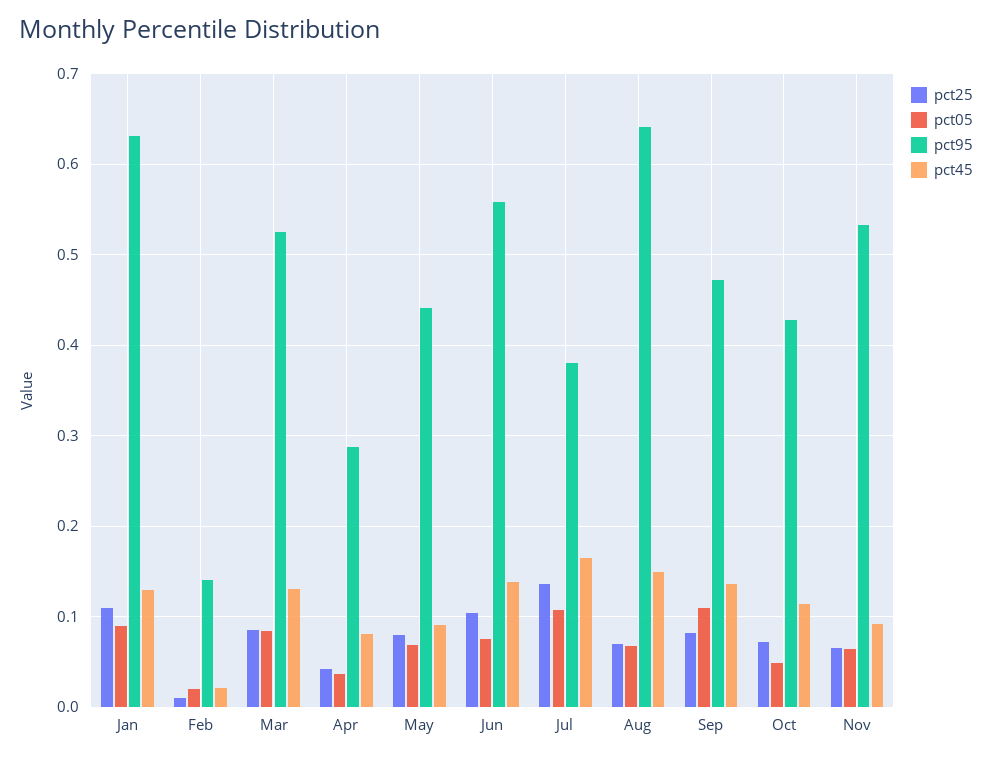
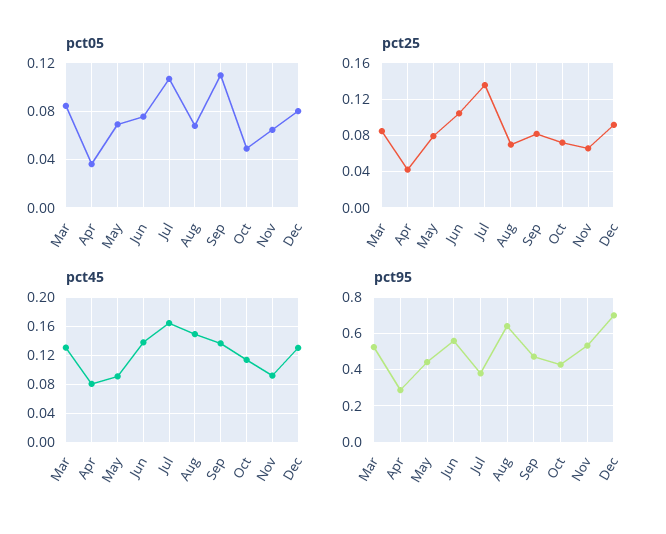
pct25, Jan: 0.11 -> none
pct05, Jan: 0.09 -> none
pct95, Jan: 0.63 -> none
pct45, Jan: 0.13 -> none
pct25, Feb: 0.01 -> none
pct05, Feb: 0.02 -> none
pct95, Feb: 0.14 -> none
pct45, Feb: 0.02 -> none
pct05, Dec: none -> 0.08
pct25, Dec: none -> 0.09
pct45, Dec: none -> 0.13
pct95, Dec: none -> 0.7

